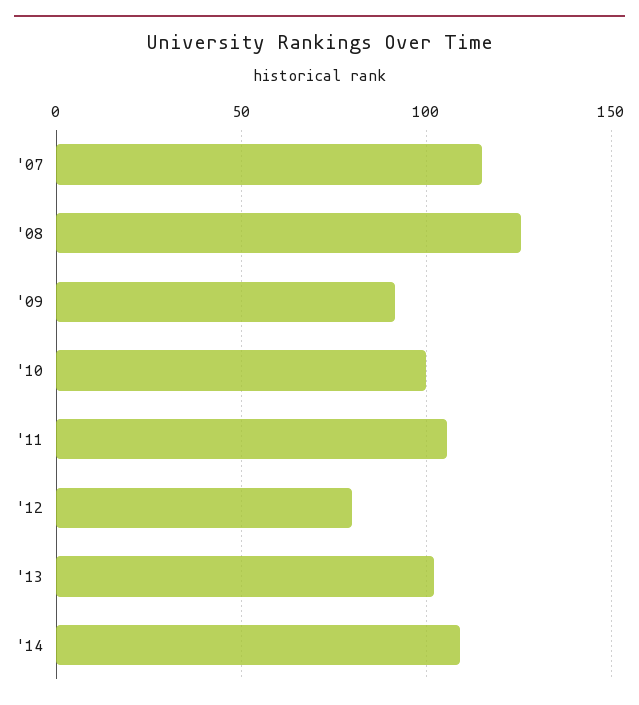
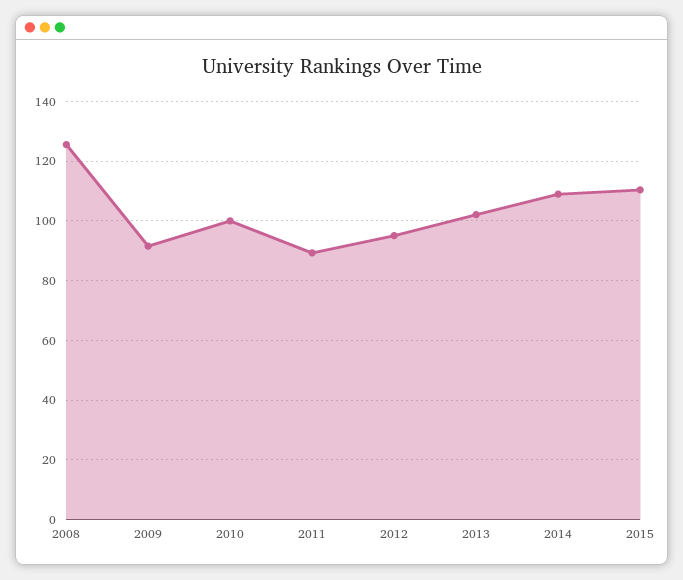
'07: 115 -> none
'11: 105 -> 90
'12: 80 -> 95
2015: none -> 110

